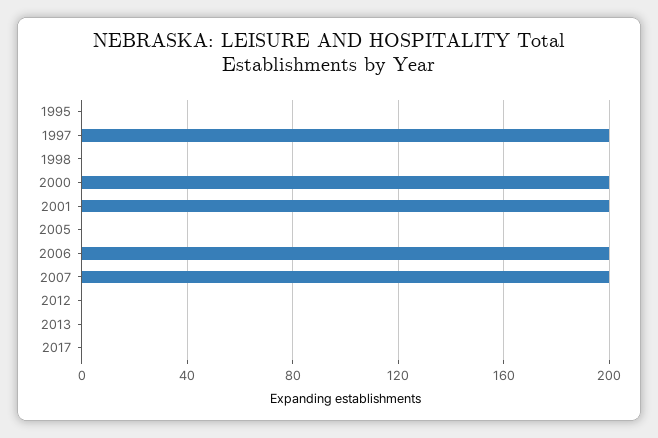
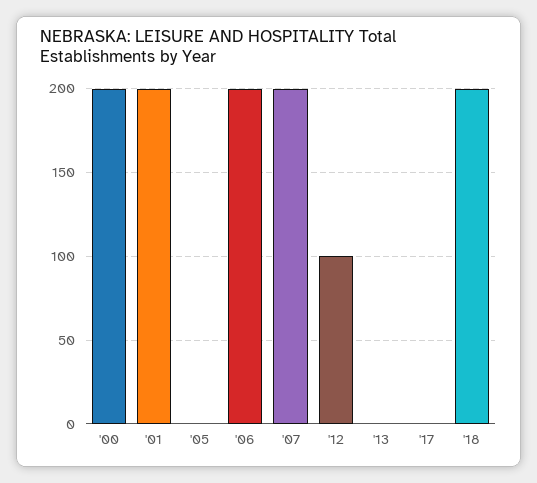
1995: 0 -> none
1997: 200 -> none
1998: 0 -> none
2012: 0 -> 100
'18: none -> 200

